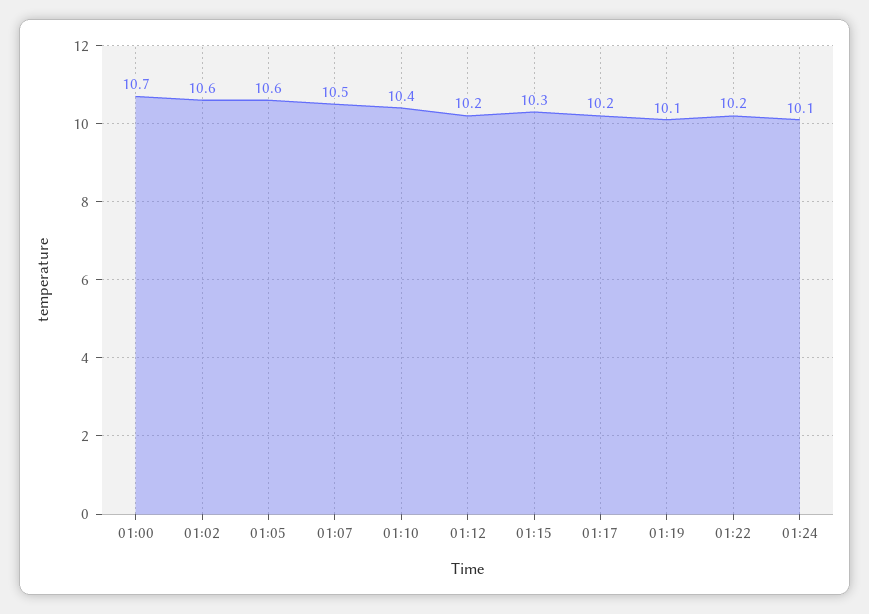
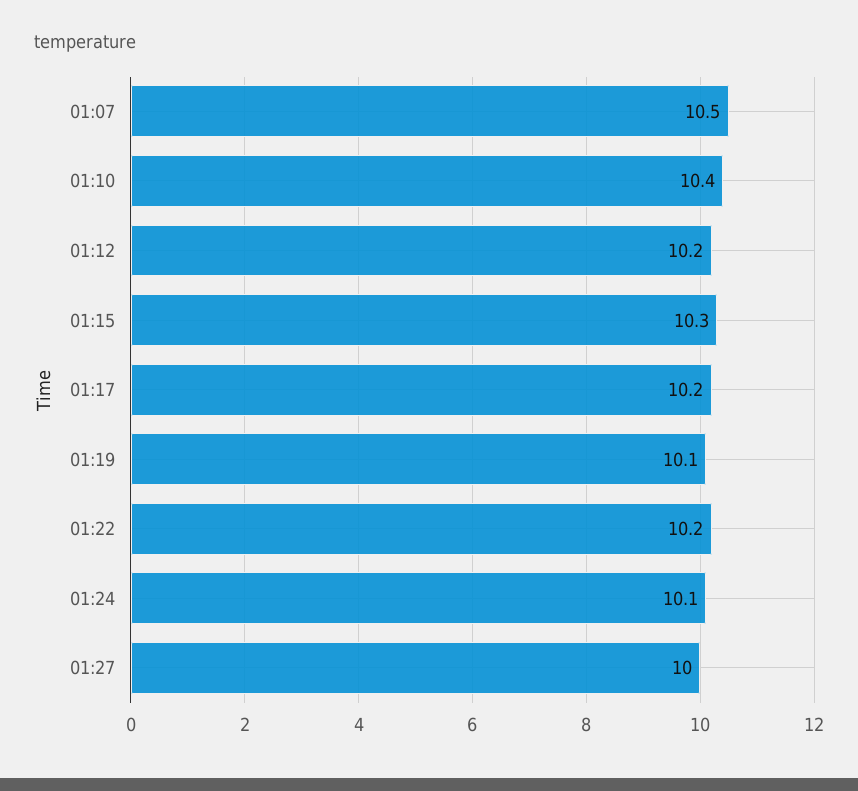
01:00: 10.7 -> none
01:02: 10.6 -> none
01:05: 10.6 -> none
01:27: none -> 10

